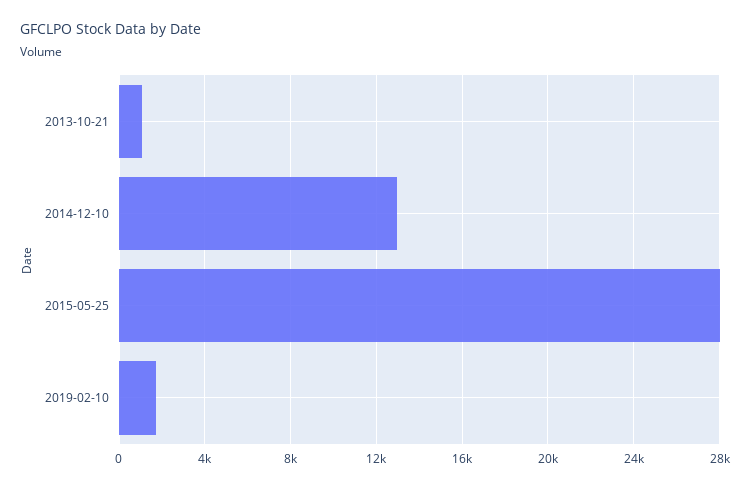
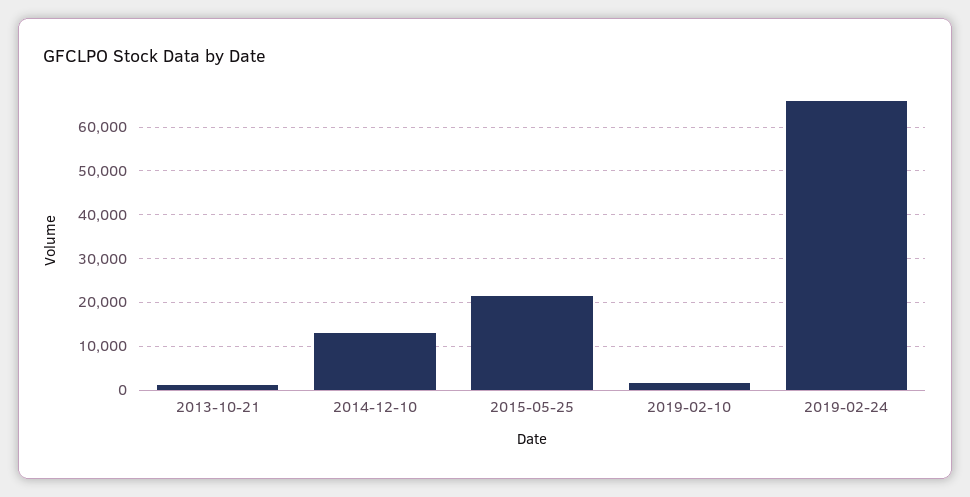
2015-05-25: 28000 -> 22000
2019-02-24: none -> 66000

